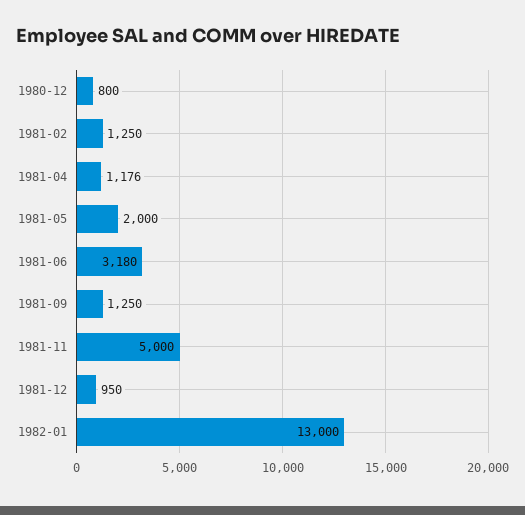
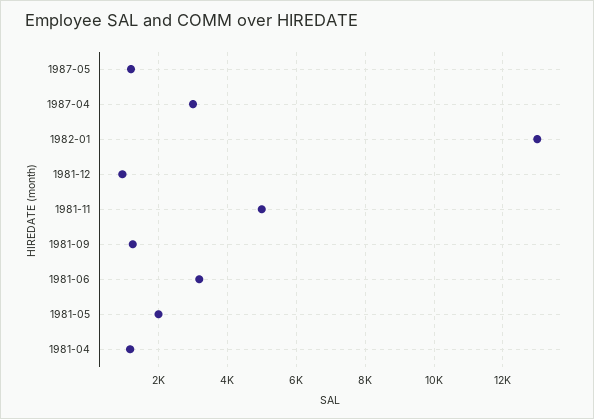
1980-12: 800 -> none
1981-02: 1250 -> none
1987-05: none -> 1200
1987-04: none -> 3000

